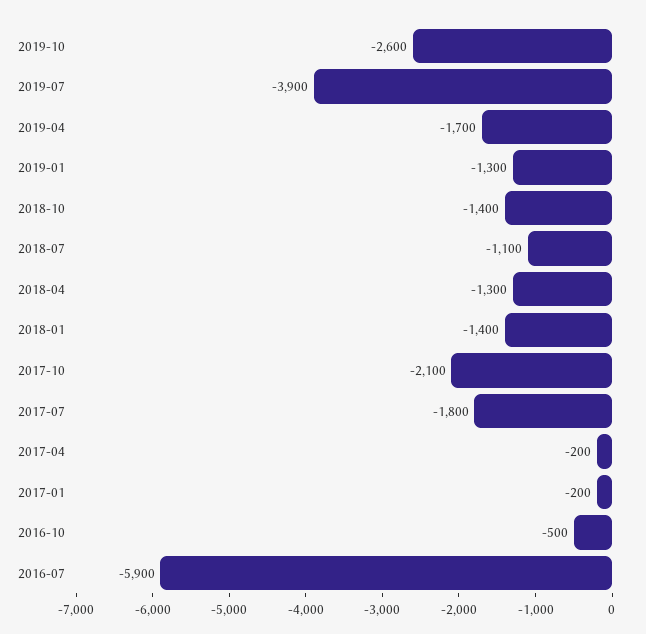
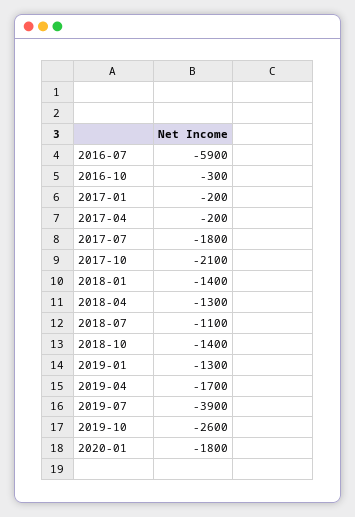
2016-10: -500 -> -300
2020-01: none -> -1800

